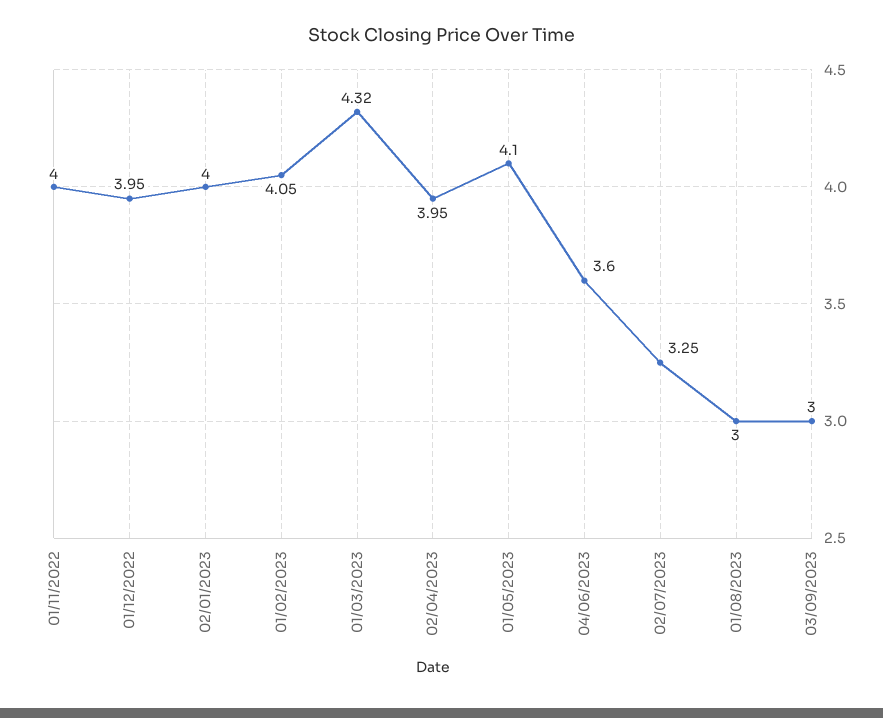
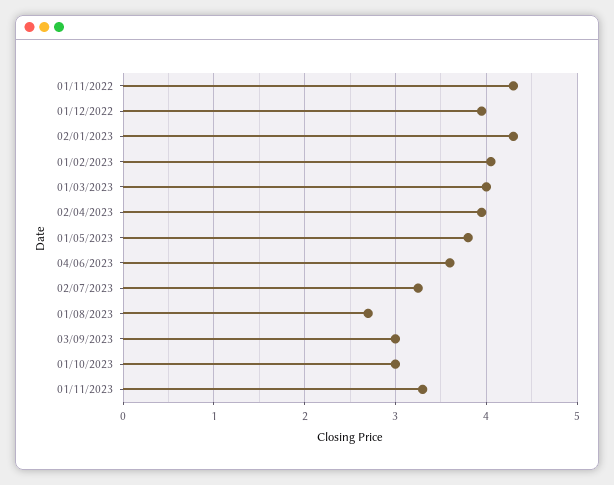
01/11/2022: 4 -> 4.3
02/01/2023: 4 -> 4.3
01/03/2023: 4.32 -> 4
01/05/2023: 4.1 -> 3.8
01/08/2023: 3 -> 2.7
01/10/2023: none -> 3
01/11/2023: none -> 3.3

